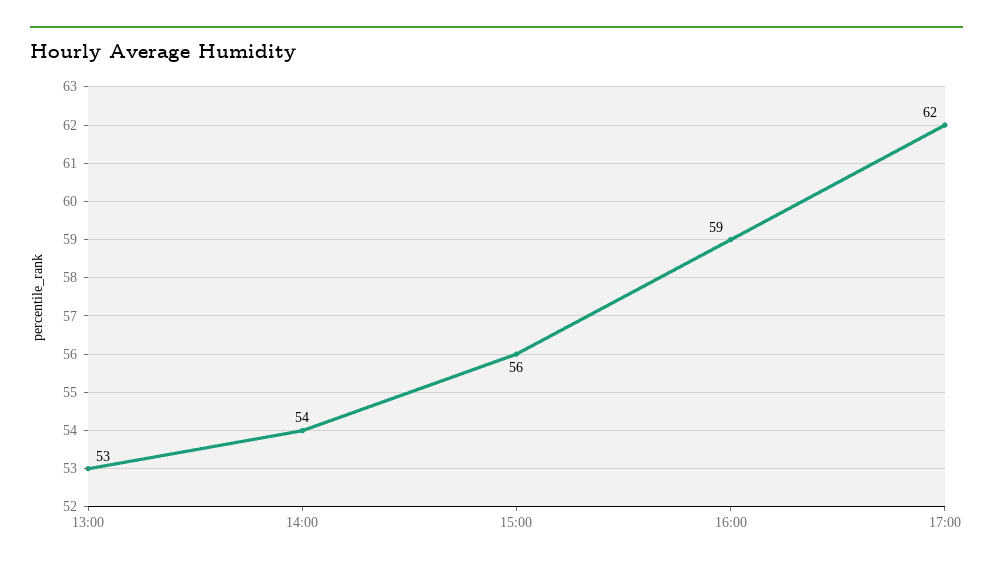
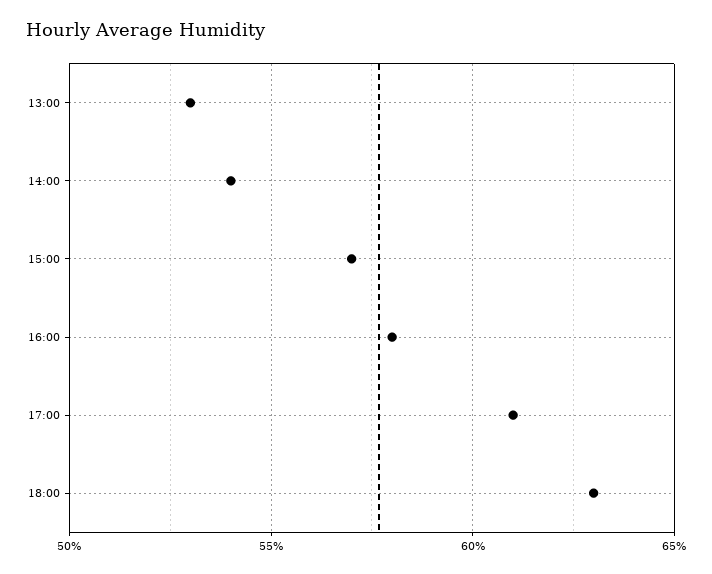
15:00: 56 -> 57
16:00: 59 -> 58
17:00: 62 -> 61
18:00: none -> 63

